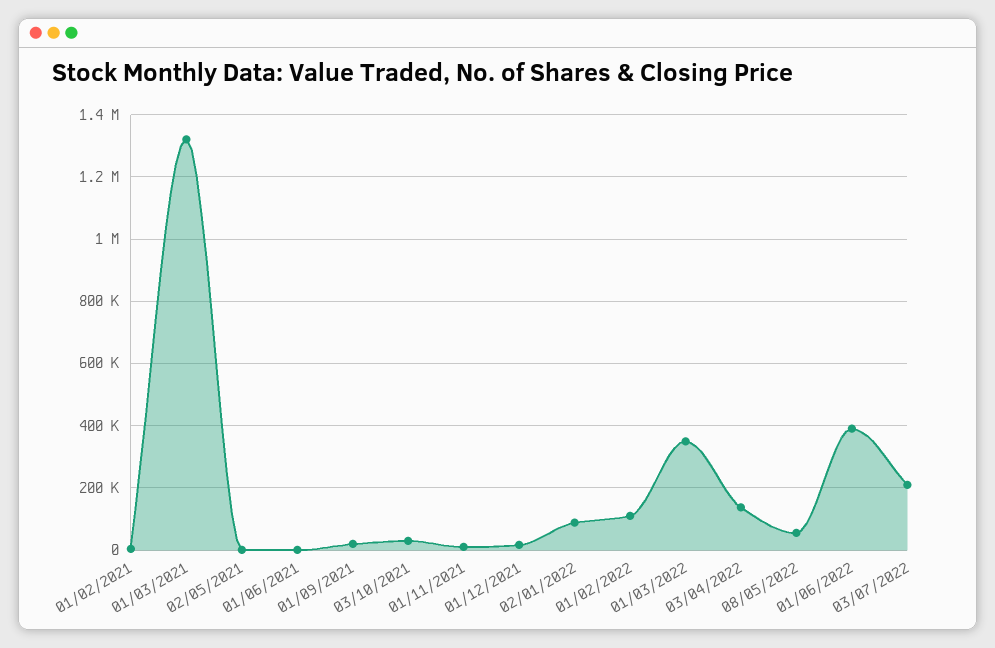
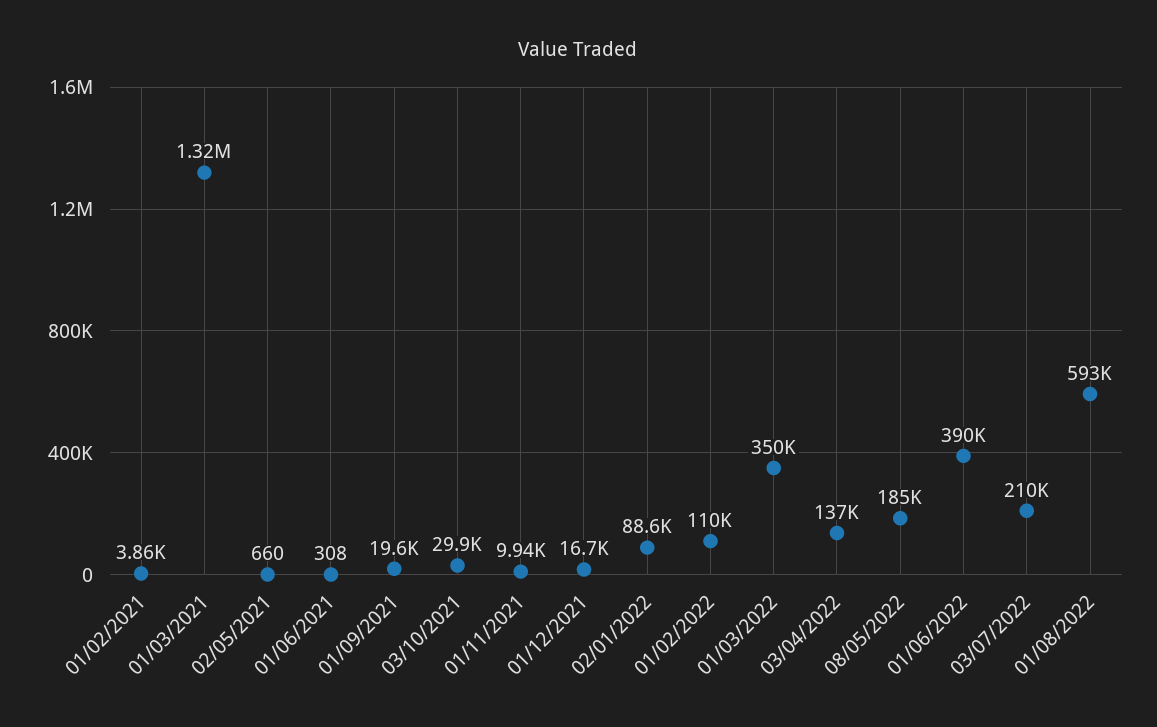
08/05/2022: 60000 -> 185000
01/08/2022: none -> 593000

